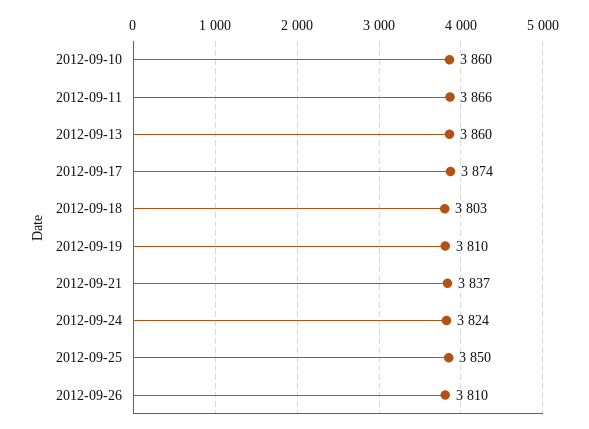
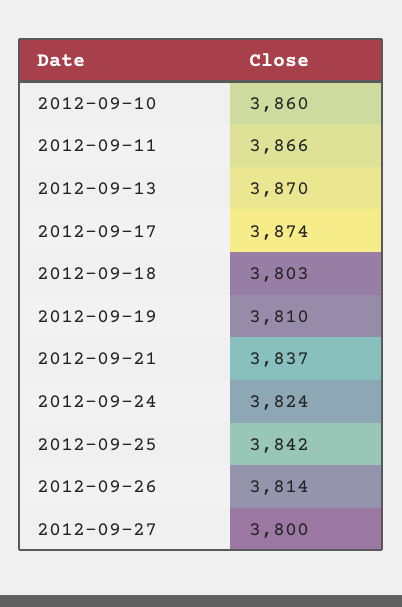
2012-09-13: 3860 -> 3870
2012-09-25: 3850 -> 3842
2012-09-26: 3810 -> 3814
2012-09-27: none -> 3800

